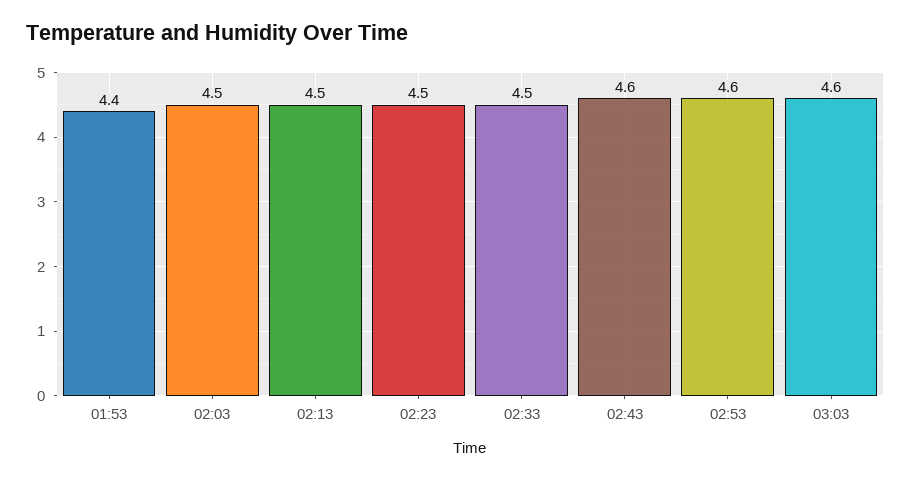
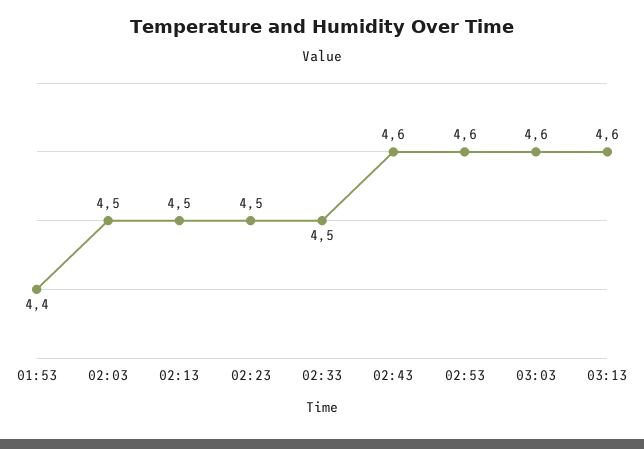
03:13: none -> 4.6

